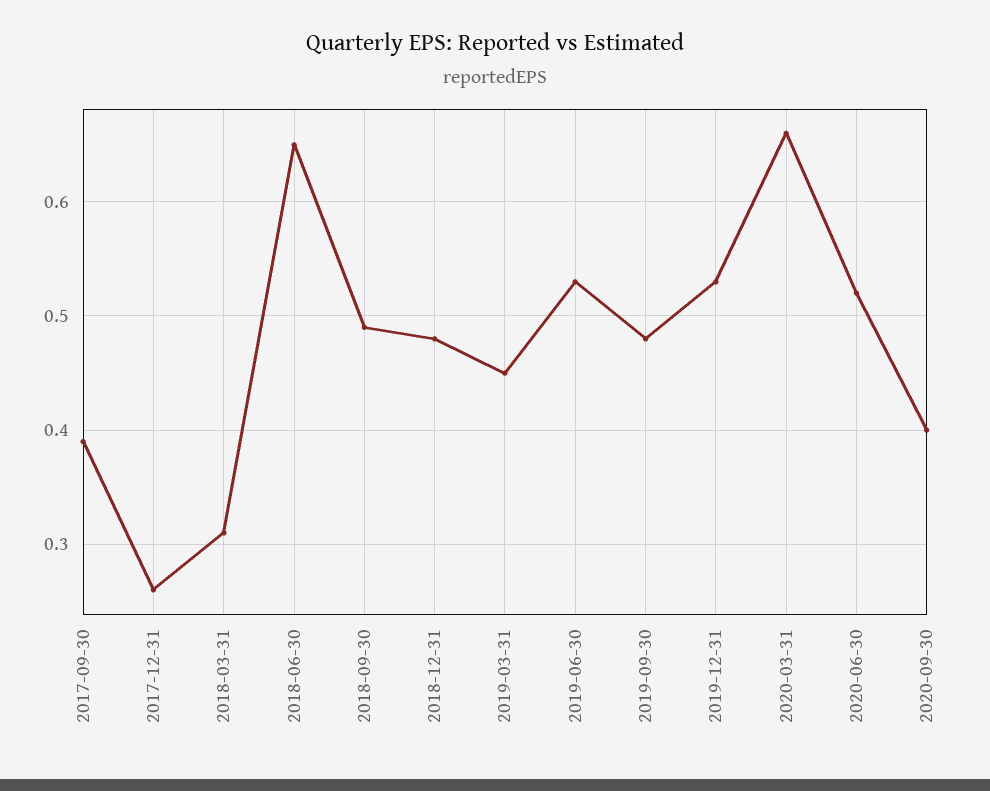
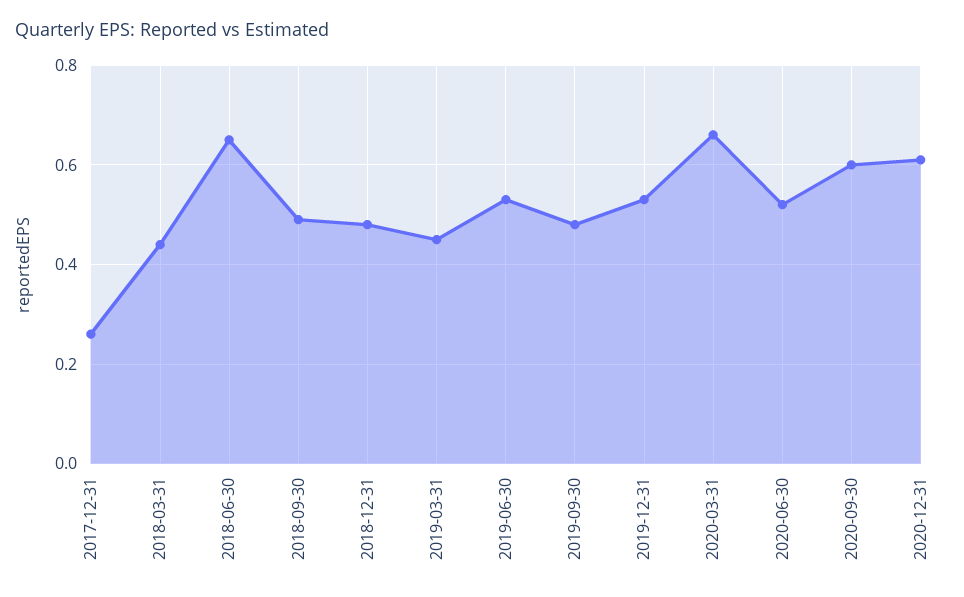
2017-09-30: 0.39 -> none
2018-03-31: 0.31 -> 0.45
2020-09-30: 0.4 -> 0.6
2020-12-31: none -> 0.6

